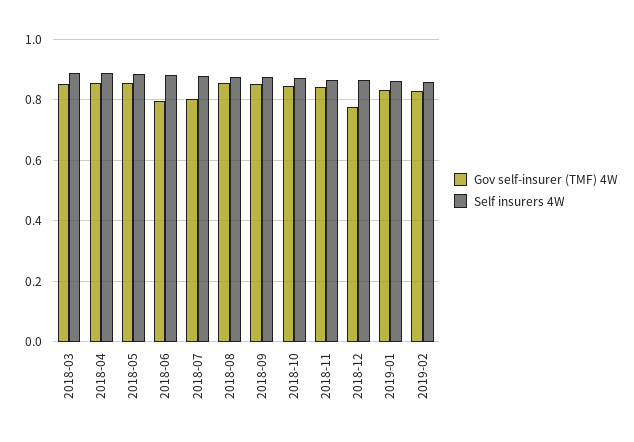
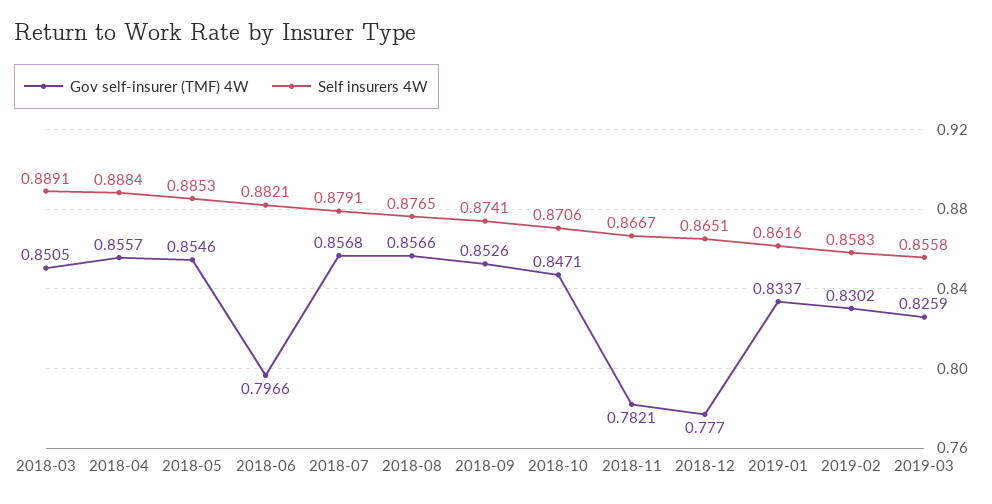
Gov self-insurer (TMF) 4W, 2018-07: 0.8 -> 0.8568
Gov self-insurer (TMF) 4W, 2018-11: 0.84 -> 0.7821
Gov self-insurer (TMF) 4W, 2019-03: none -> 0.8259
Self insurers 4W, 2019-03: none -> 0.8558

